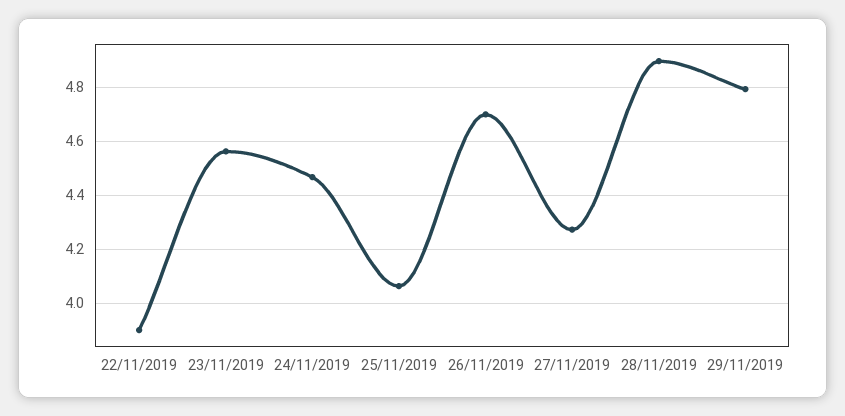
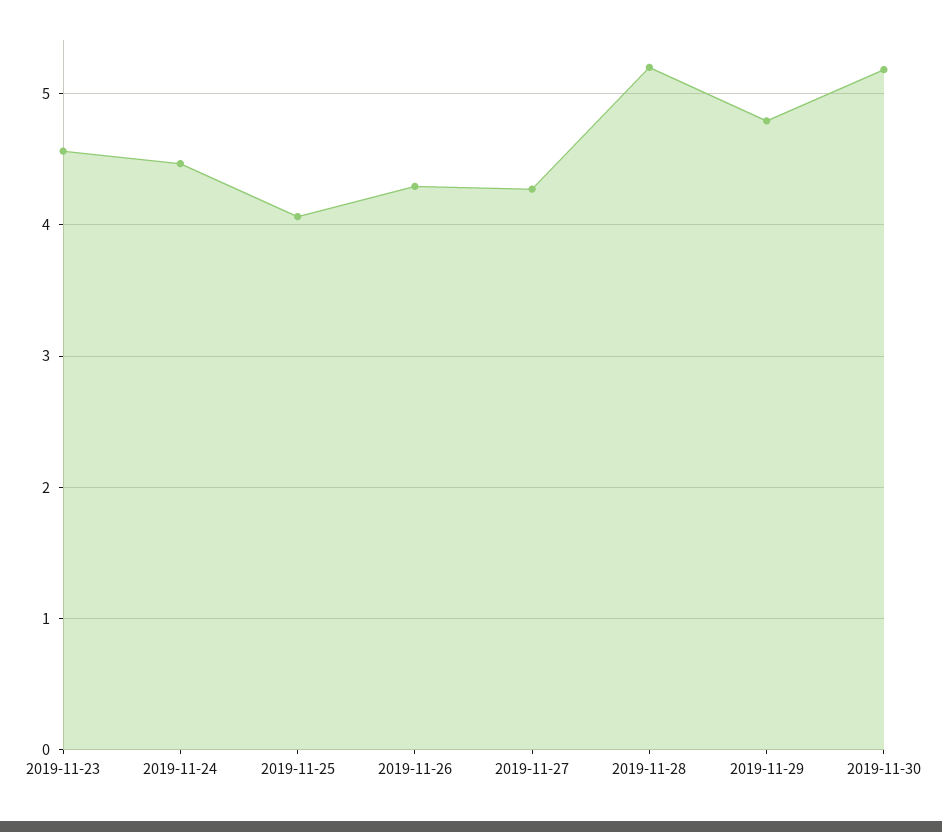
22/11/2019: 3.9 -> none
26/11/2019: 4.7 -> 4.3
28/11/2019: 4.9 -> 5.2
2019-11-30: none -> 5.2

